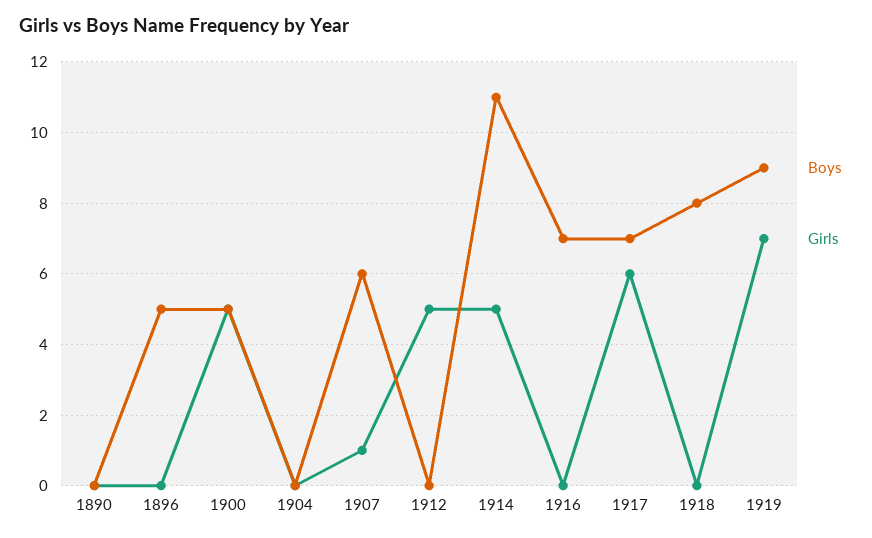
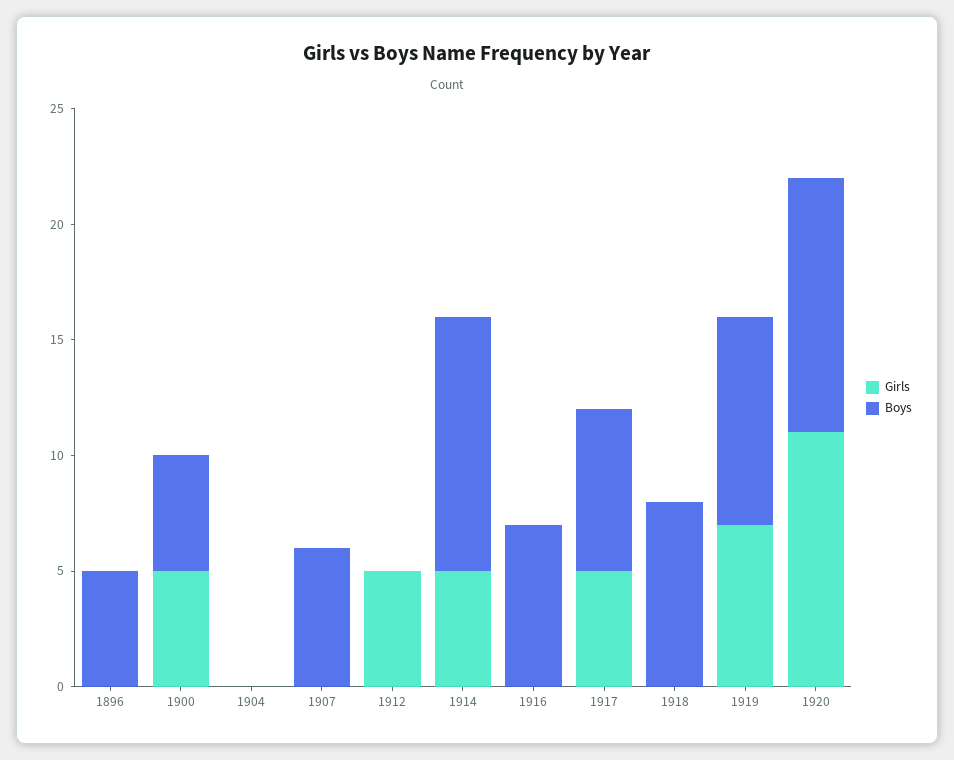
Boys, 1890: 0 -> none
Girls, 1890: 0 -> none
Girls, 1907: 1 -> 0
Girls, 1917: 6 -> 5
Girls, 1920: none -> 11
Boys, 1920: none -> 11

